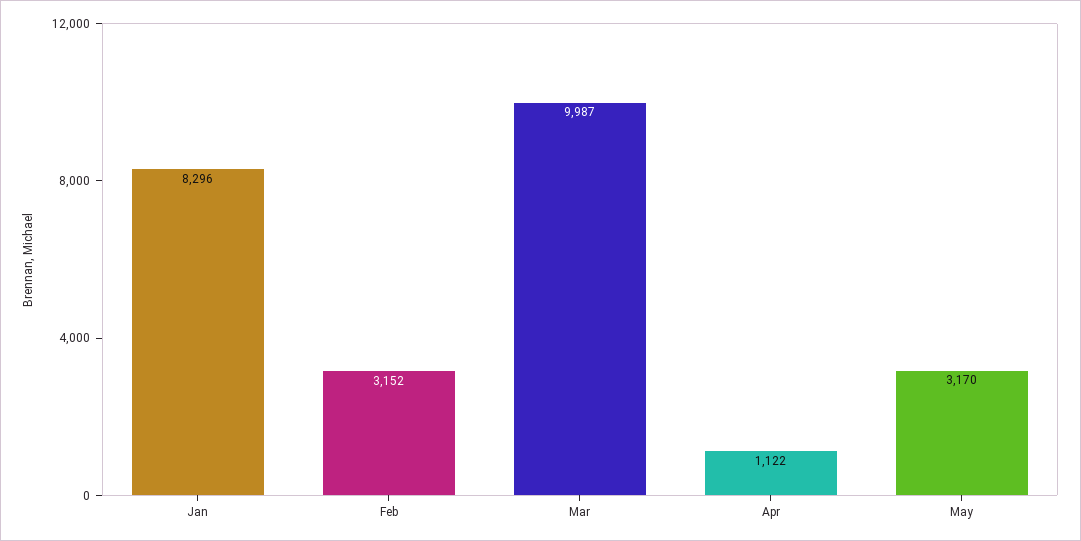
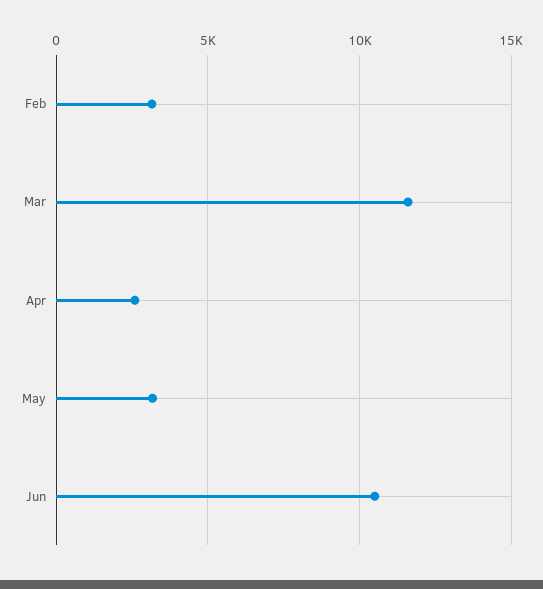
Jan: 8296 -> none
Mar: 9987 -> 11500
Apr: 1122 -> 2500
Jun: none -> 10500

